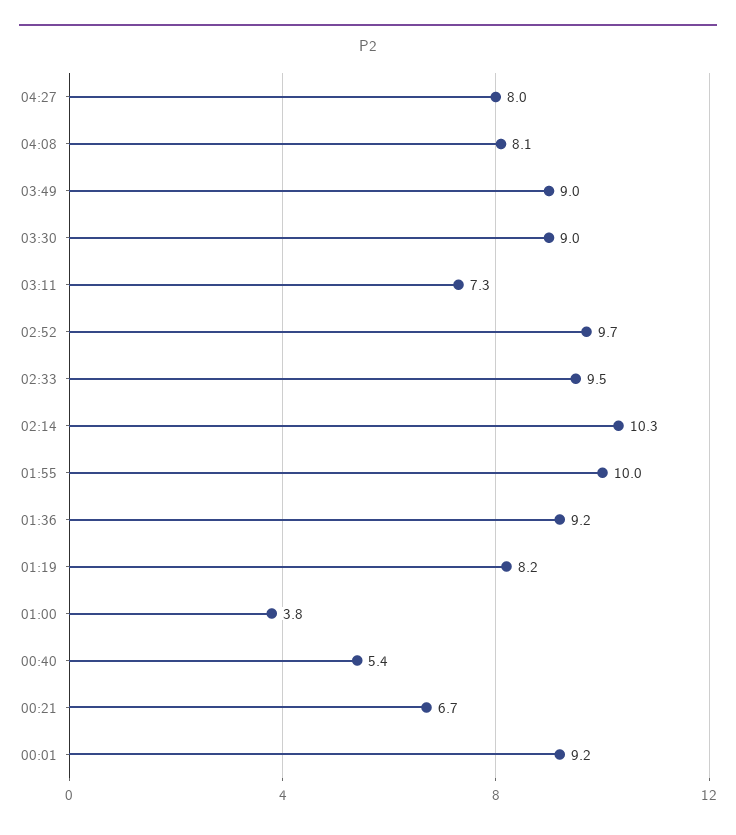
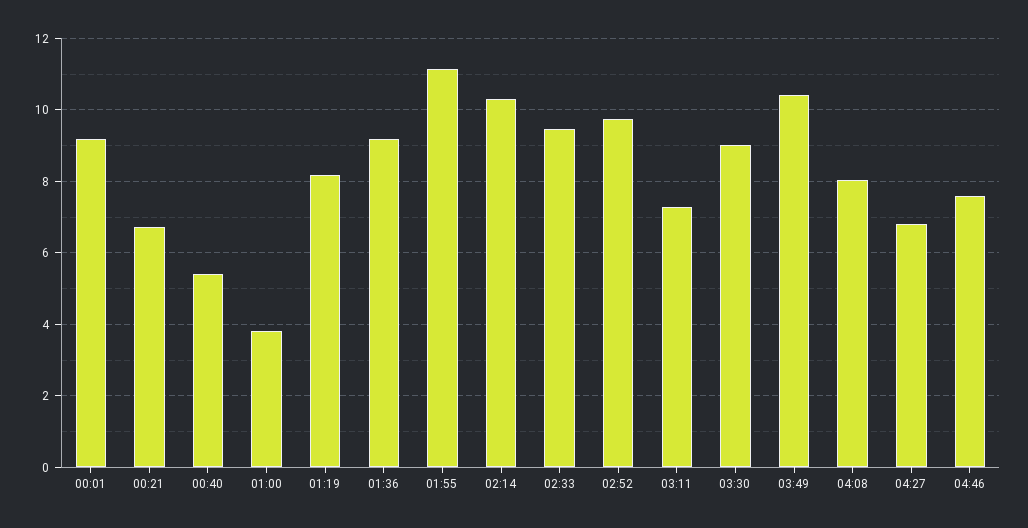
04:27: 8 -> 6.8
03:49: 9 -> 10.4
01:55: 10 -> 11.2
04:46: none -> 7.6

